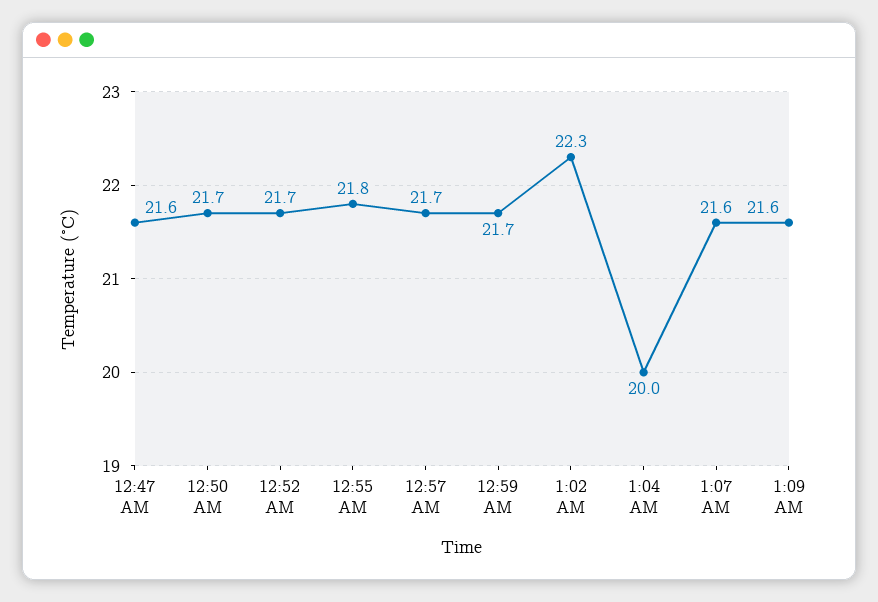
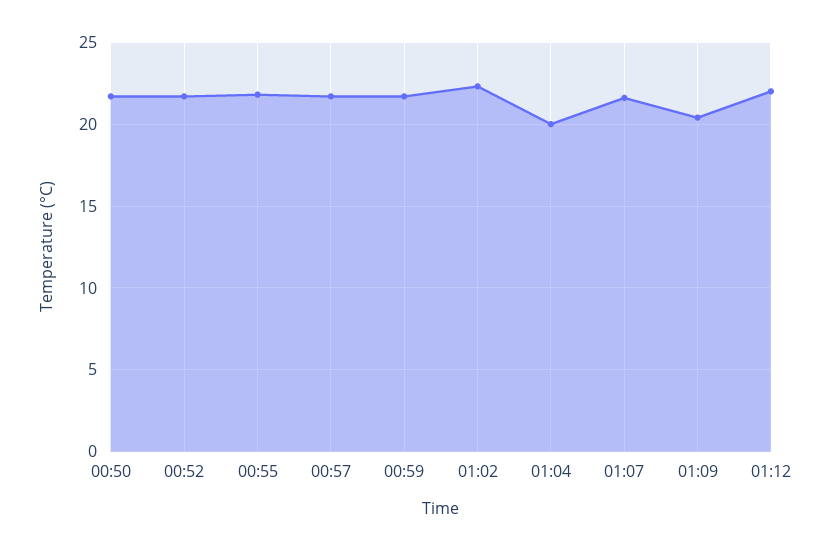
12:47 AM: 21.6 -> none
1:09 AM: 21.6 -> 20.5
01:12: none -> 22

